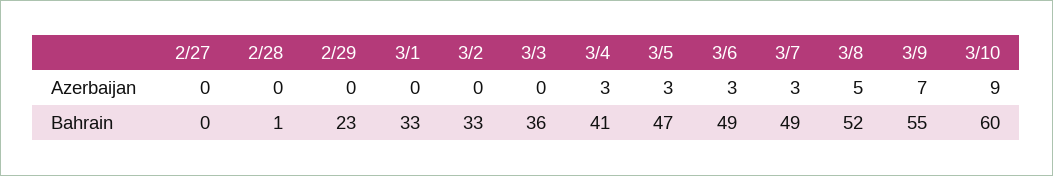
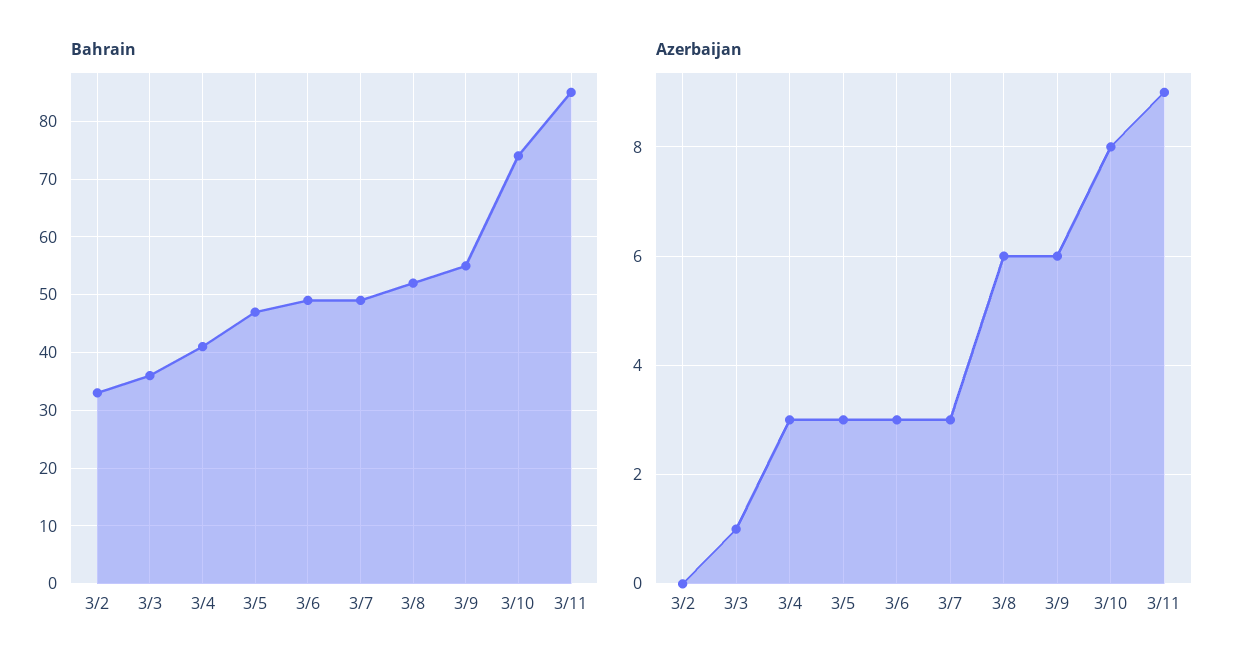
Azerbaijan, 2/27: 0 -> none
Azerbaijan, 2/28: 0 -> none
Azerbaijan, 2/29: 0 -> none
Azerbaijan, 3/1: 0 -> none
Azerbaijan, 3/3: 0 -> 1
Azerbaijan, 3/8: 5 -> 6
Azerbaijan, 3/9: 7 -> 6
Azerbaijan, 3/10: 9 -> 8
Bahrain, 2/27: 0 -> none
Bahrain, 2/28: 1 -> none
Bahrain, 2/29: 23 -> none
Bahrain, 3/1: 33 -> none
Bahrain, 3/10: 60 -> 75
Bahrain, 3/11: none -> 85
Azerbaijan, 3/11: none -> 9

